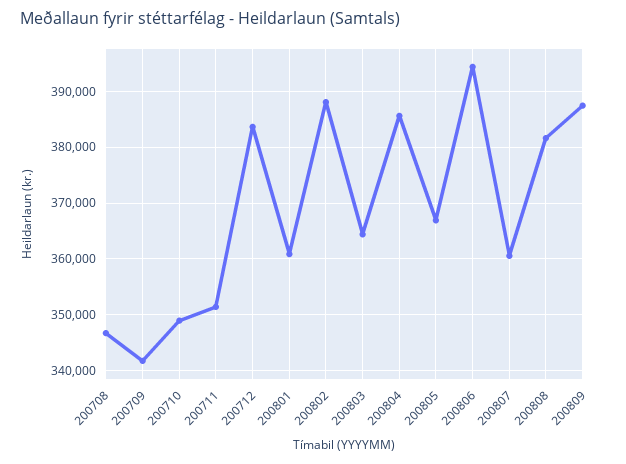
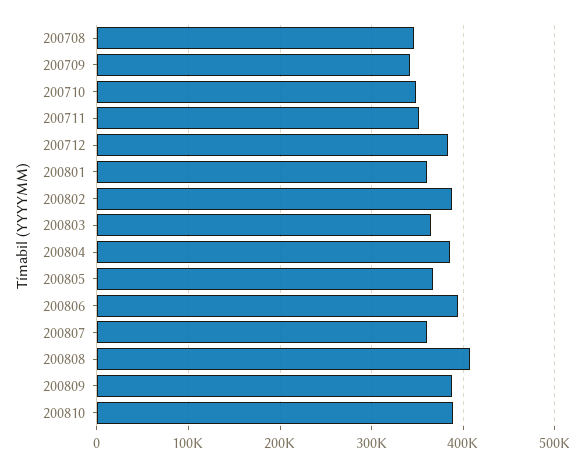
200808: 382000 -> 410000
200810: none -> 390000

